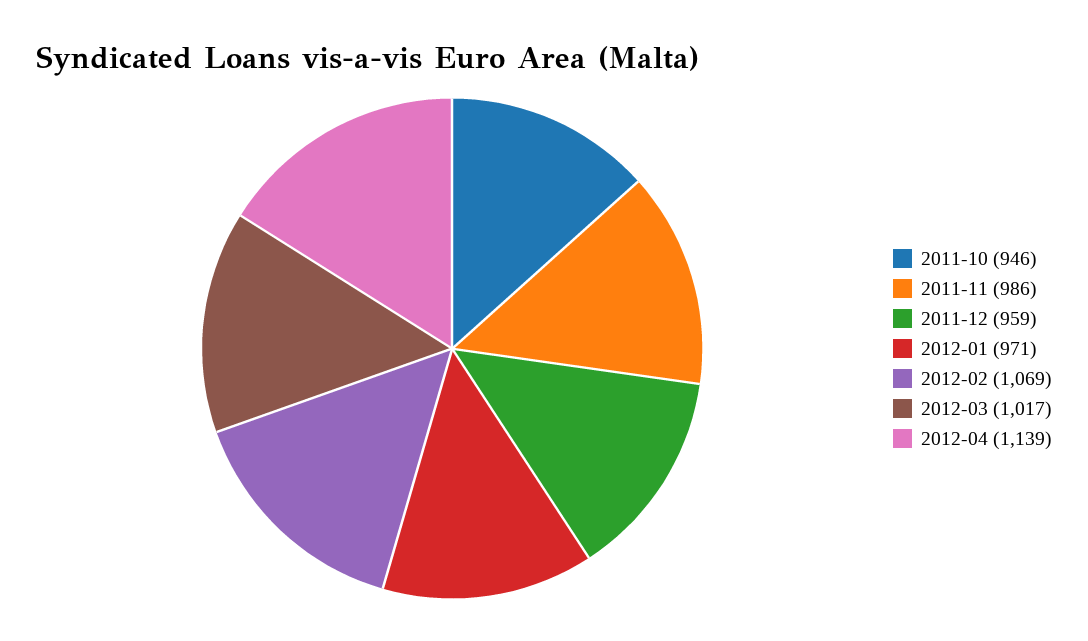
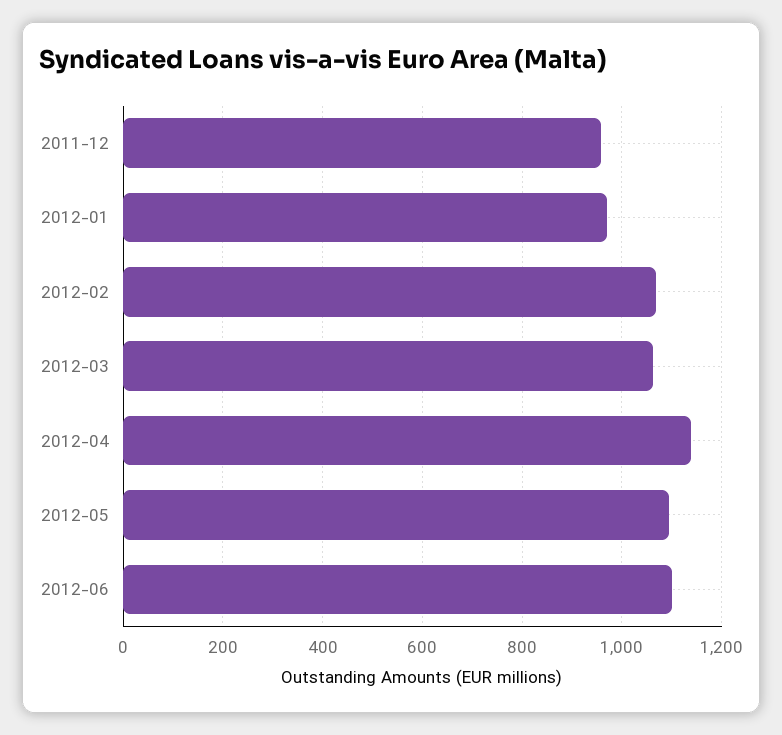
2011-10: 946 -> none
2011-11: 986 -> none
2012-03: 1017 -> 1060
2012-05: none -> 1100
2012-06: none -> 1100

